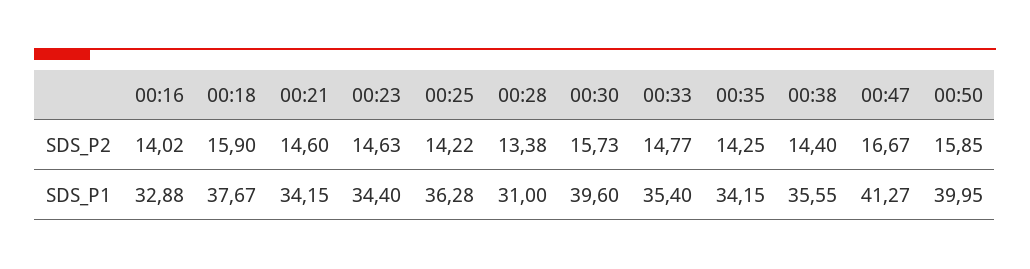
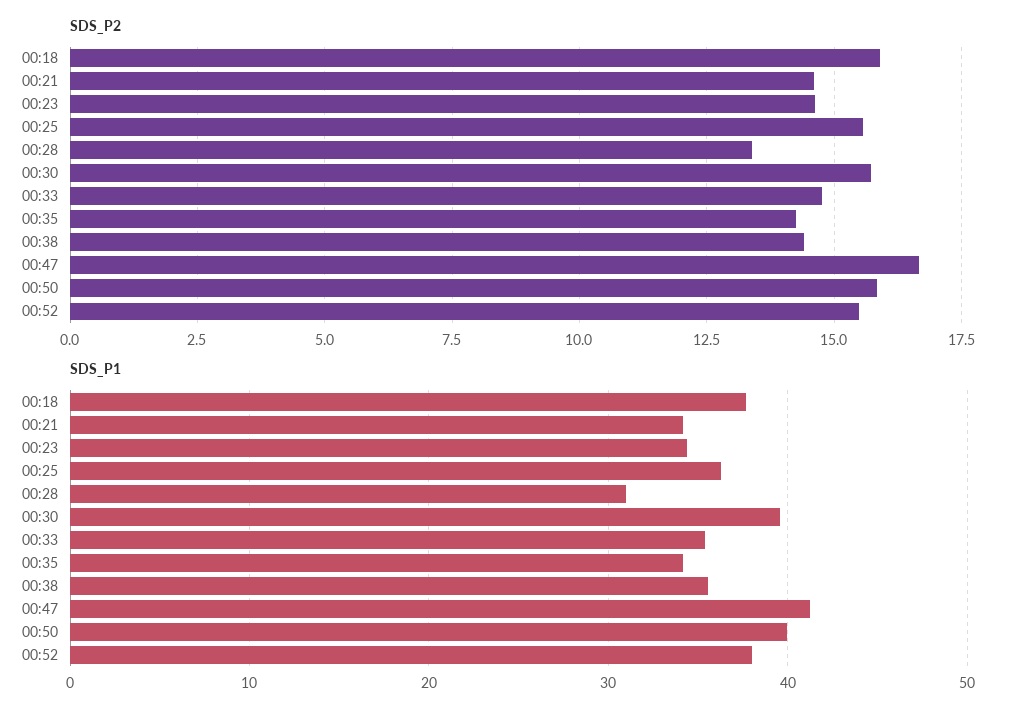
SDS_P2, 00:16: 14.02 -> none
SDS_P2, 00:25: 14.22 -> 15.5
SDS_P1, 00:16: 32.88 -> none
SDS_P2, 00:52: none -> 15.5
SDS_P1, 00:52: none -> 38

